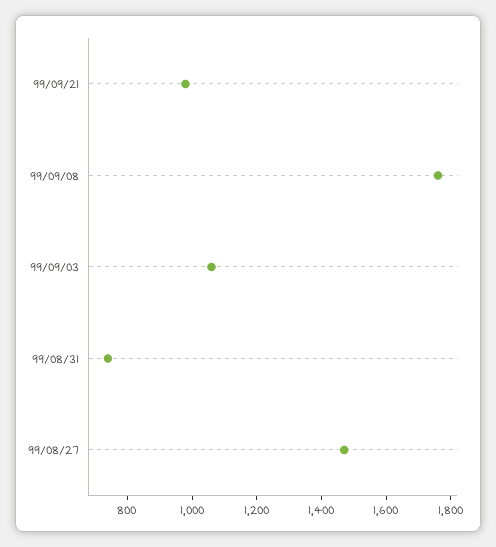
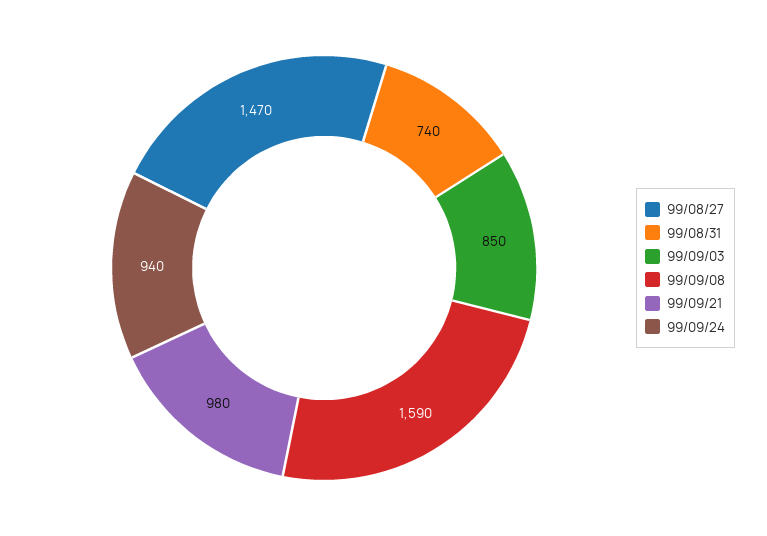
99/09/08: 1750 -> 1590
99/09/03: 1050 -> 850
99/09/24: none -> 940

